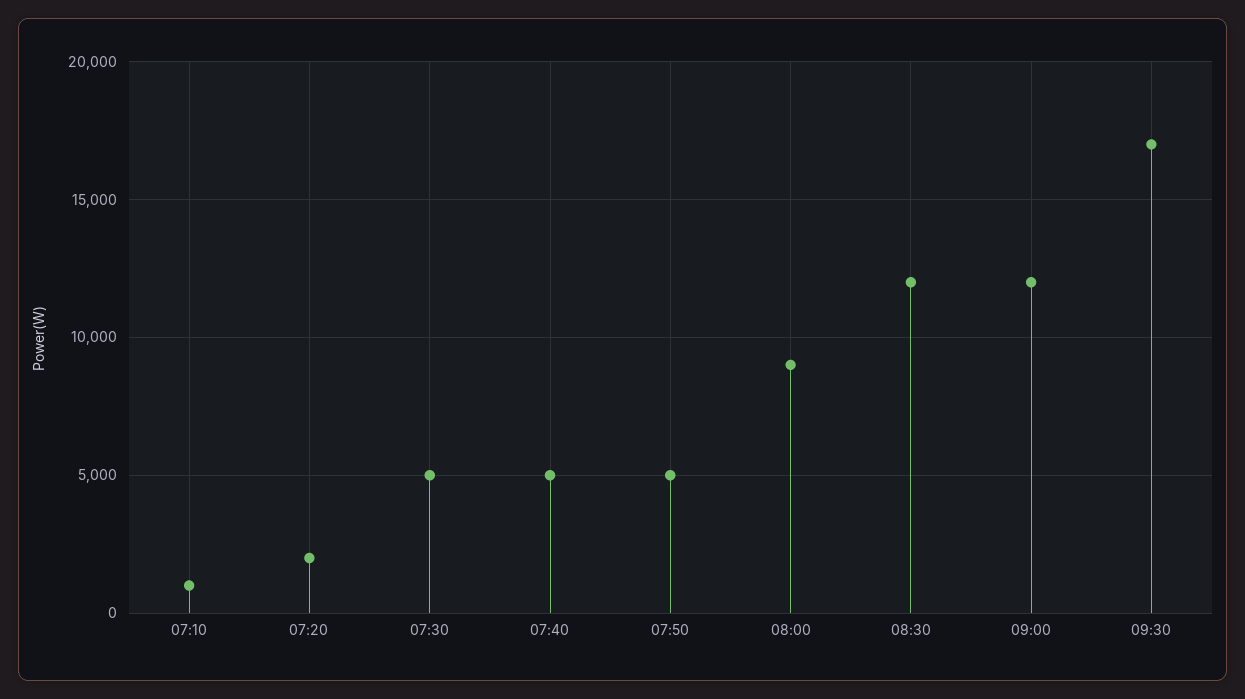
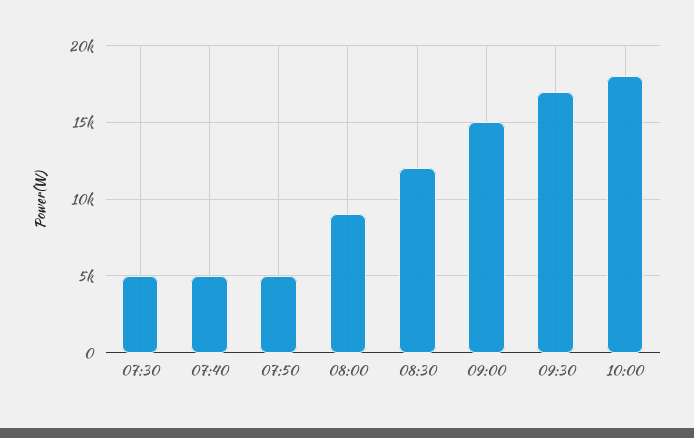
07:10: 1000 -> none
07:20: 2000 -> none
09:00: 12000 -> 15000
10:00: none -> 18000

